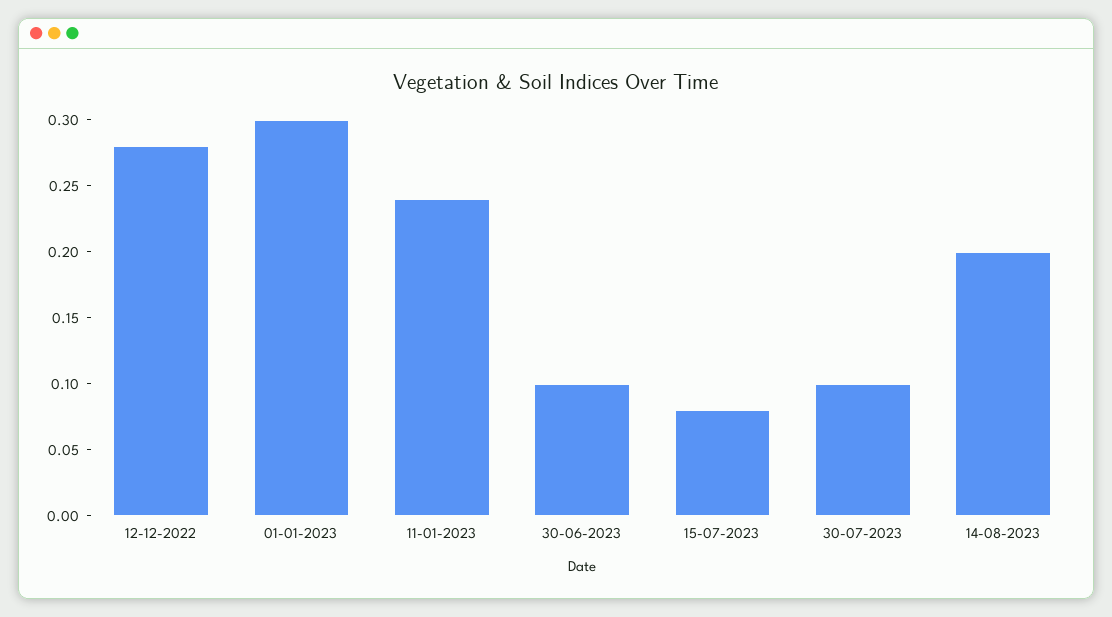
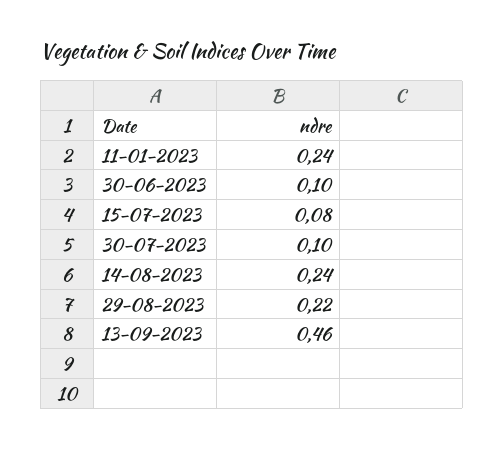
12-12-2022: 0.28 -> none
01-01-2023: 0.3 -> none
14-08-2023: 0.2 -> 0.24
29-08-2023: none -> 0.22
13-09-2023: none -> 0.46

